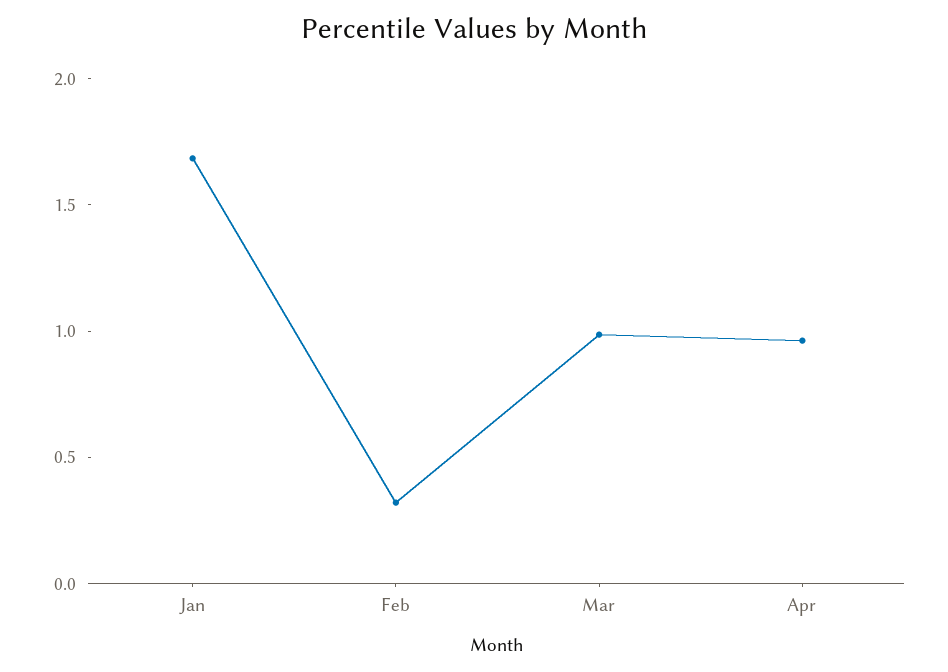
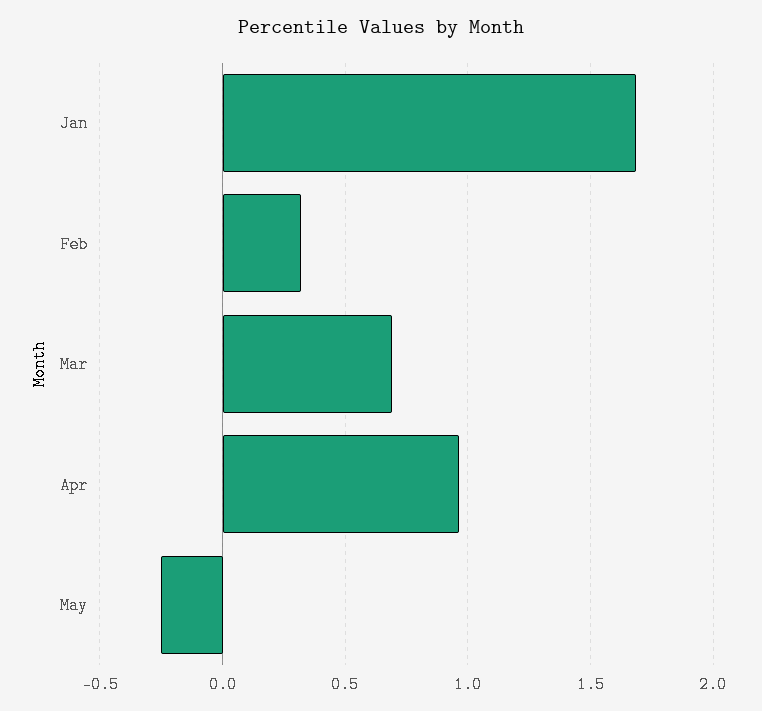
Mar: 1 -> 0.7
May: none -> -0.25

